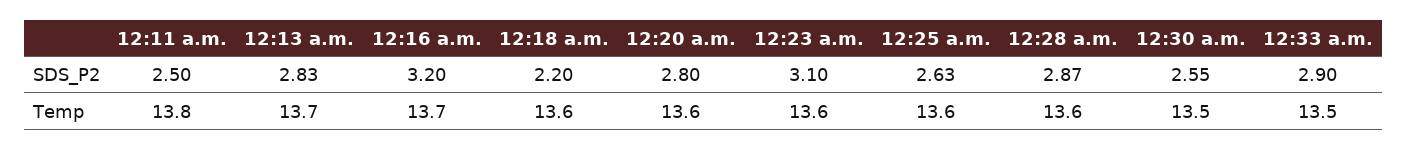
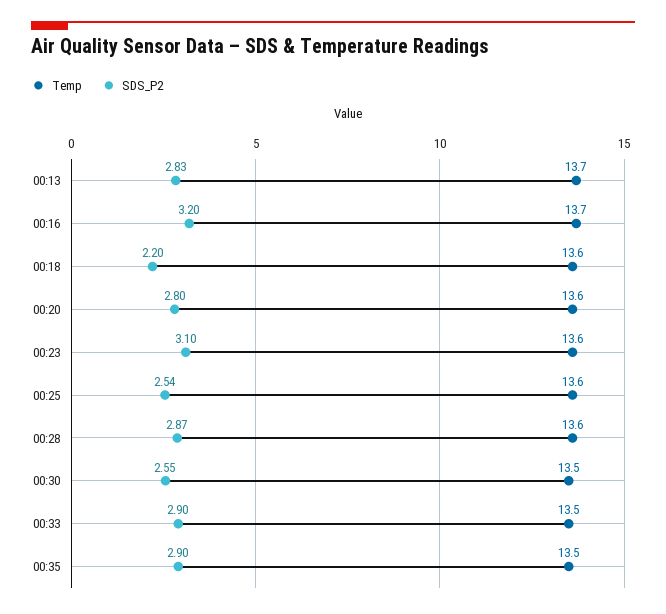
SDS_P2, 12:11 a.m.: 2.5 -> none
SDS_P2, 12:25 a.m.: 2.63 -> 2.54
Temp, 12:11 a.m.: 13.8 -> none
Temp, 00:35: none -> 13.5
SDS_P2, 00:35: none -> 2.9

